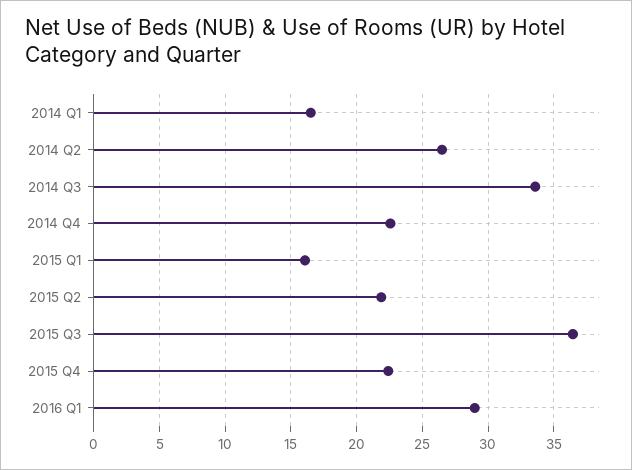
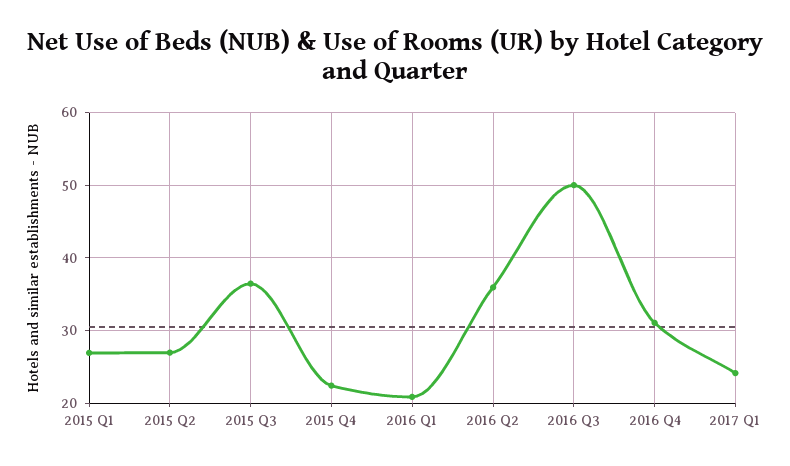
2014 Q1: 16.5 -> none
2014 Q2: 26.5 -> none
2014 Q3: 33.5 -> none
2014 Q4: 22.5 -> none
2015 Q1: 16 -> 27
2015 Q2: 22 -> 27
2016 Q1: 29 -> 21
2016 Q2: none -> 36
2016 Q3: none -> 50
2016 Q4: none -> 31
2017 Q1: none -> 24

